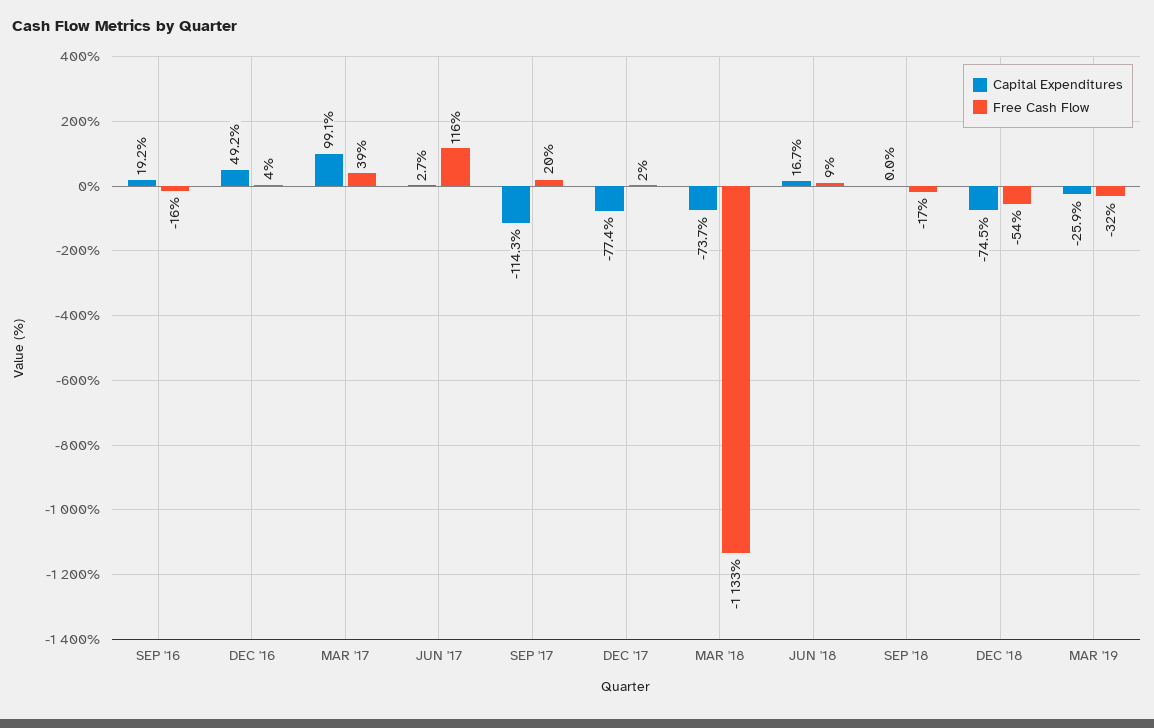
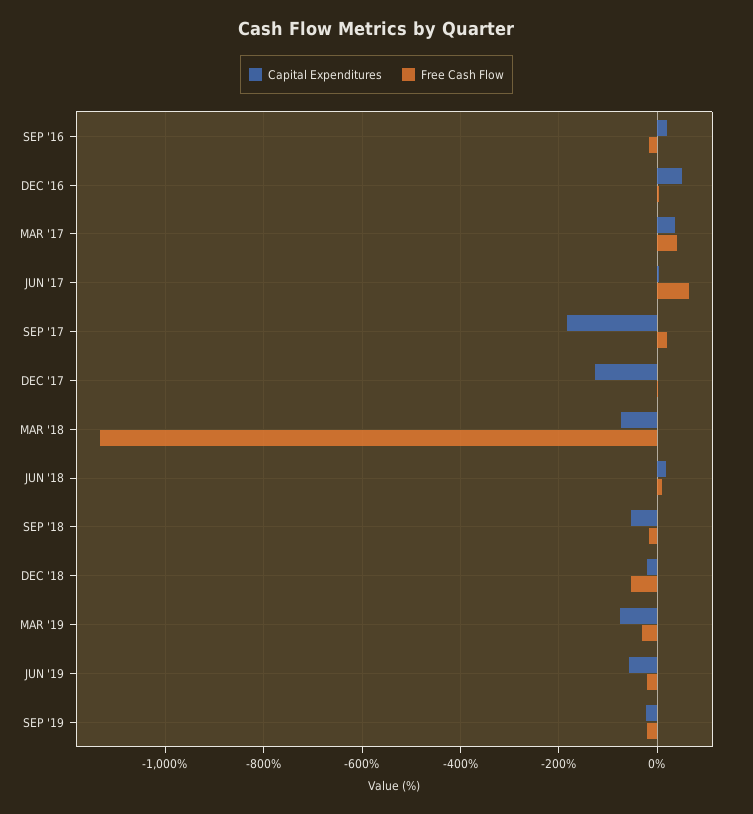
Capital Expenditures, MAR '17: 99.1 -> 40
Free Cash Flow, JUN '17: 116 -> 60
Capital Expenditures, SEP '17: -114.3 -> -180
Capital Expenditures, DEC '17: -77.4 -> -120
Capital Expenditures, SEP '18: 0 -> -60
Capital Expenditures, DEC '18: -74.5 -> -20
Capital Expenditures, MAR '19: -25.9 -> -80
Capital Expenditures, JUN '19: none -> -60
Free Cash Flow, JUN '19: none -> -20
Capital Expenditures, SEP '19: none -> -20
Free Cash Flow, SEP '19: none -> -20

